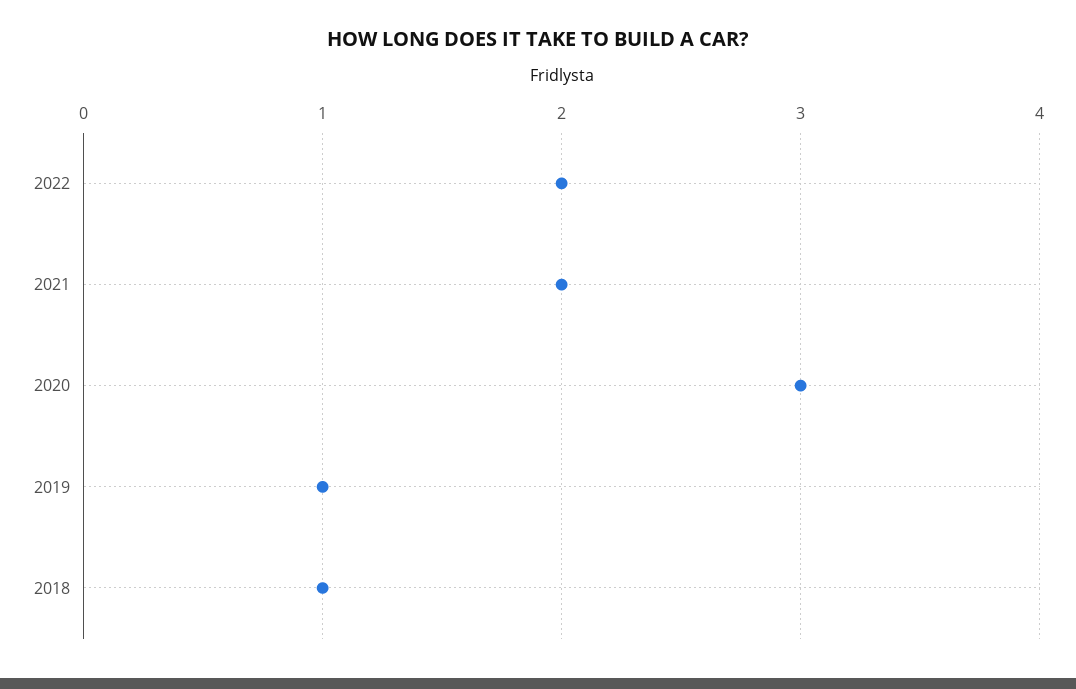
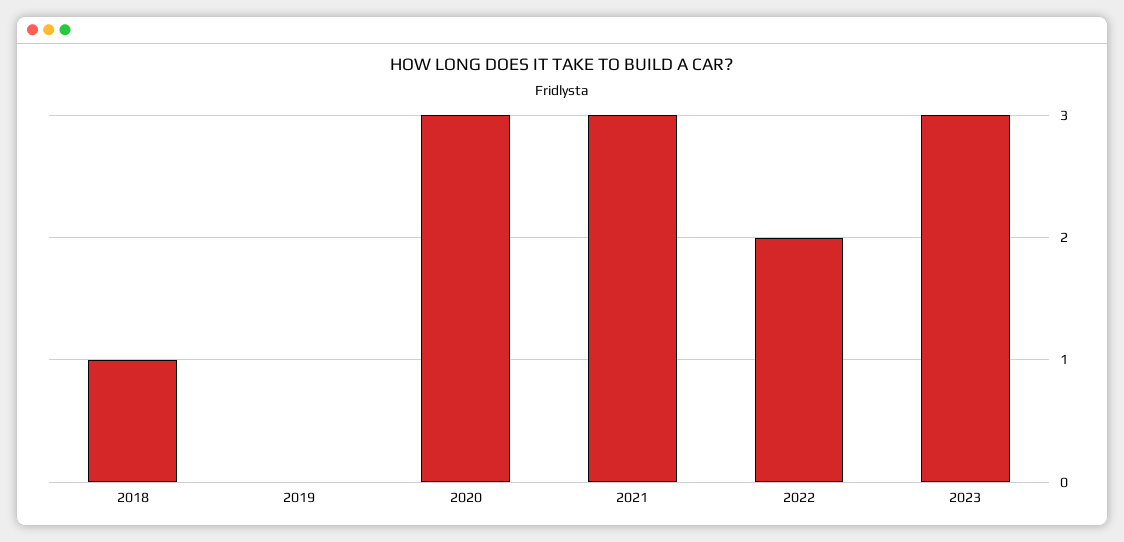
2021: 2 -> 3
2019: 1 -> 0
2023: none -> 3

